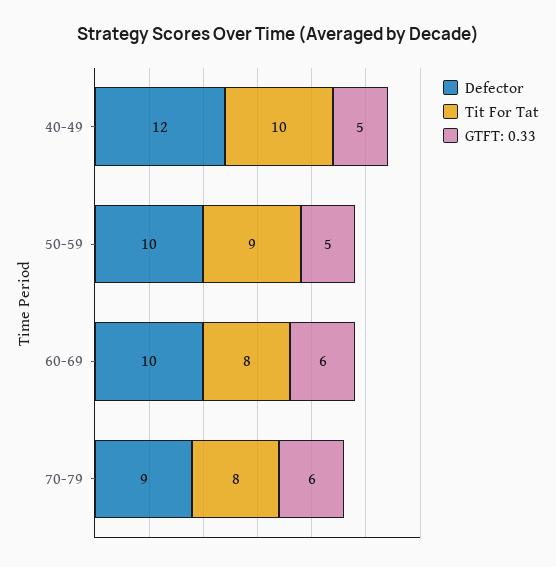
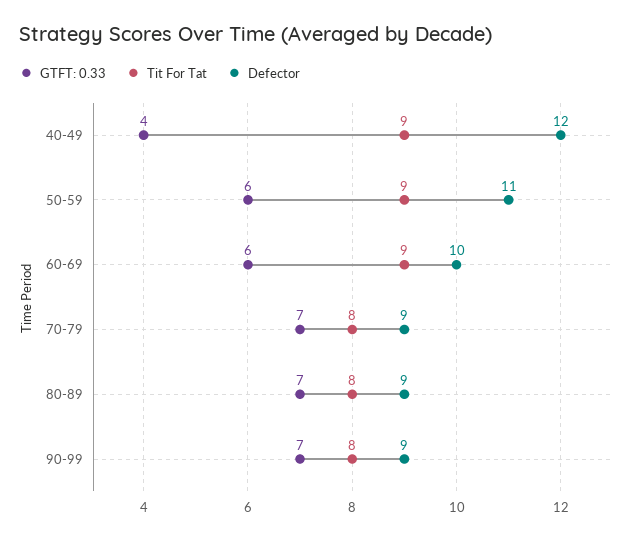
Tit For Tat, 40-49: 10 -> 9
GTFT: 0.33, 40-49: 5 -> 4
Defector, 50-59: 10 -> 11
GTFT: 0.33, 50-59: 5 -> 6
Tit For Tat, 60-69: 8 -> 9
GTFT: 0.33, 70-79: 6 -> 7
GTFT: 0.33, 80-89: none -> 7
Tit For Tat, 80-89: none -> 8
Defector, 80-89: none -> 9
GTFT: 0.33, 90-99: none -> 7
Tit For Tat, 90-99: none -> 8
Defector, 90-99: none -> 9

